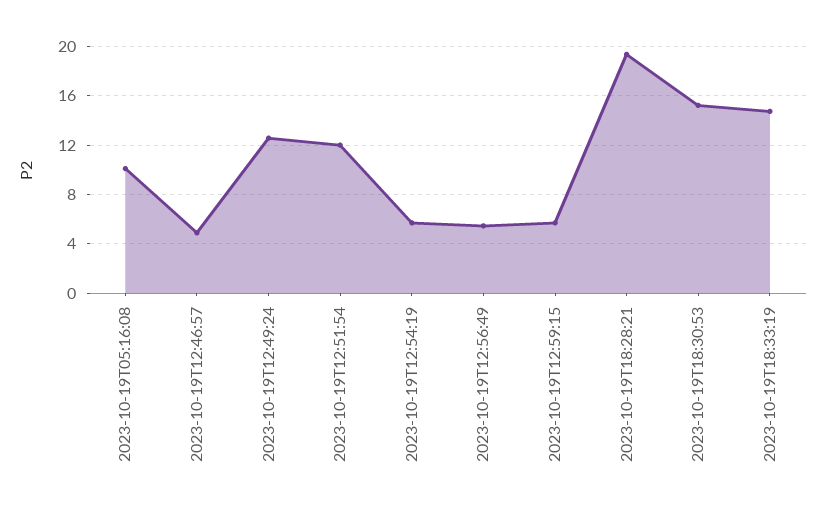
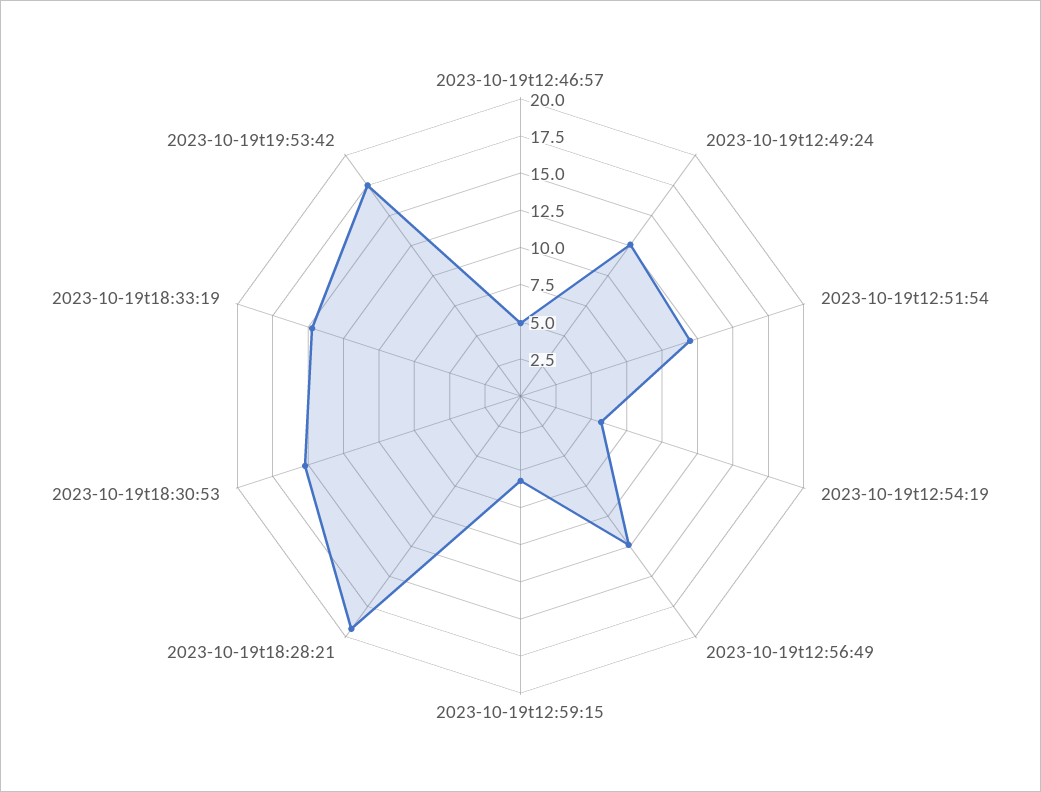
2023-10-19T05:16:08: 10 -> none
2023-10-19T12:56:49: 5.5 -> 12.5
2023-10-19t19:53:42: none -> 17.5

